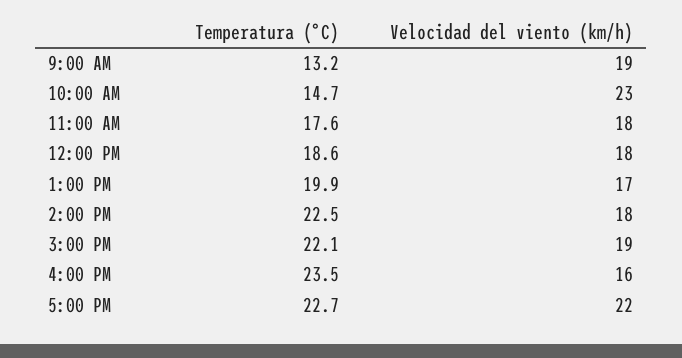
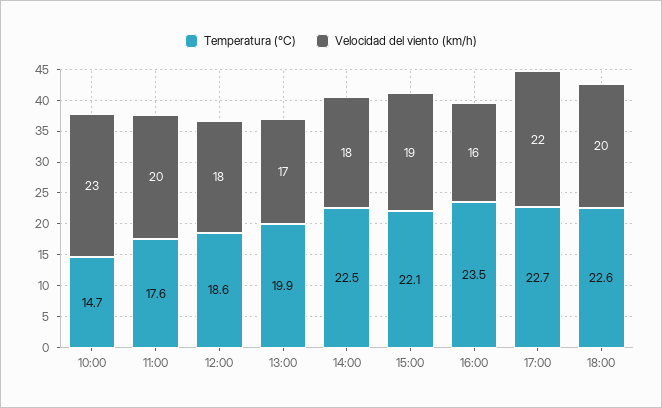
Temperatura (°C), 9:00 AM: 13.2 -> none
Velocidad del viento (km/h), 9:00 AM: 19 -> none
Velocidad del viento (km/h), 11:00 AM: 18 -> 20
Temperatura (°C), 18:00: none -> 22.6
Velocidad del viento (km/h), 18:00: none -> 20

